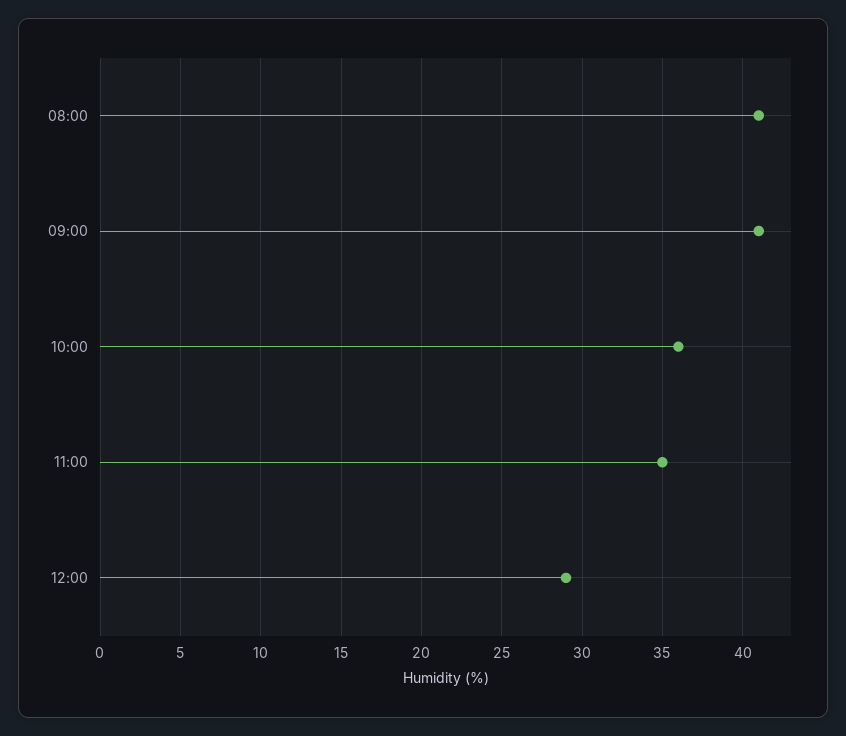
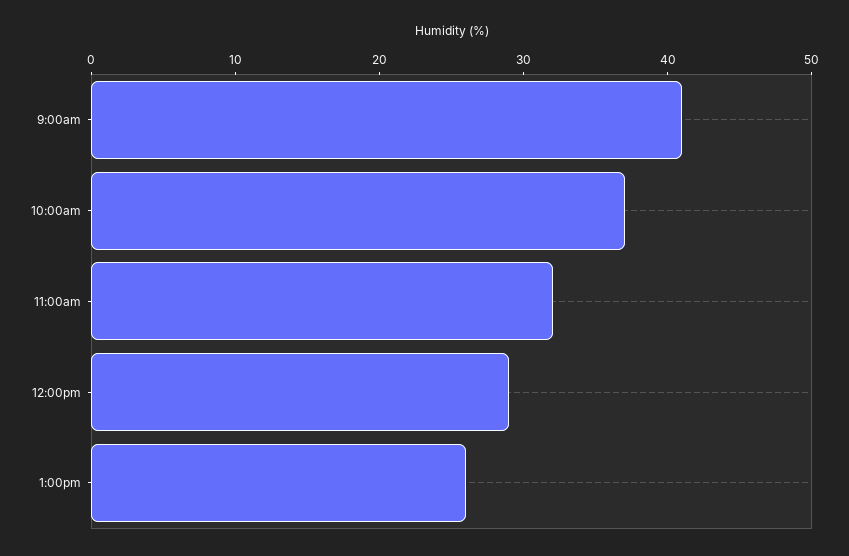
08:00: 41 -> none
10:00: 36 -> 37
11:00: 35 -> 32
1:00pm: none -> 26

